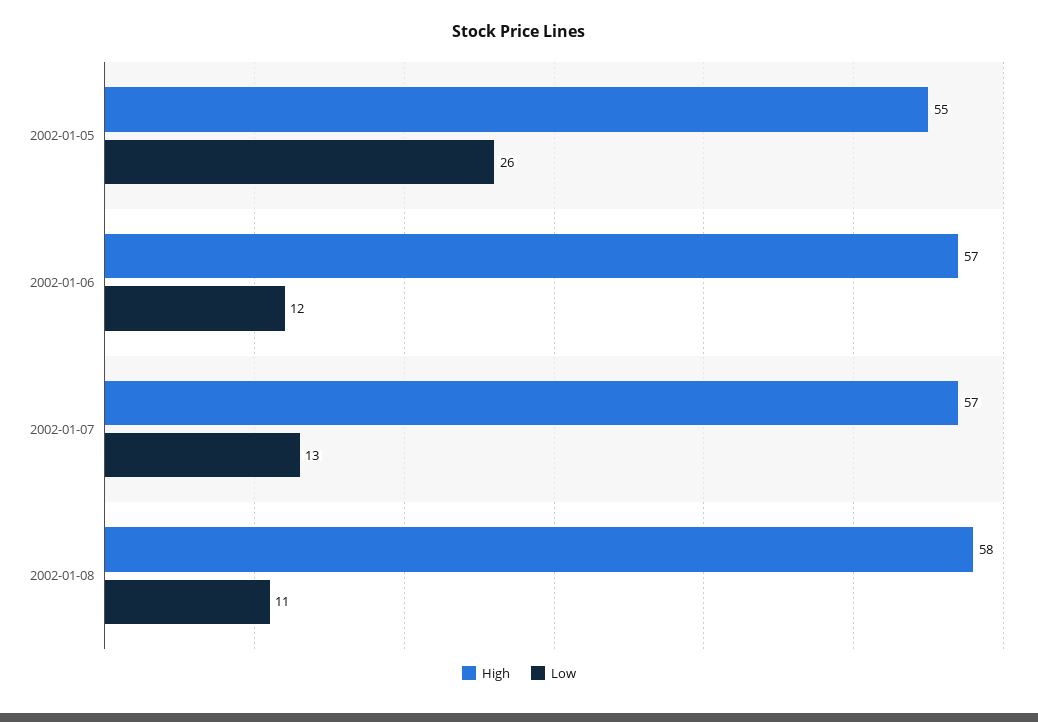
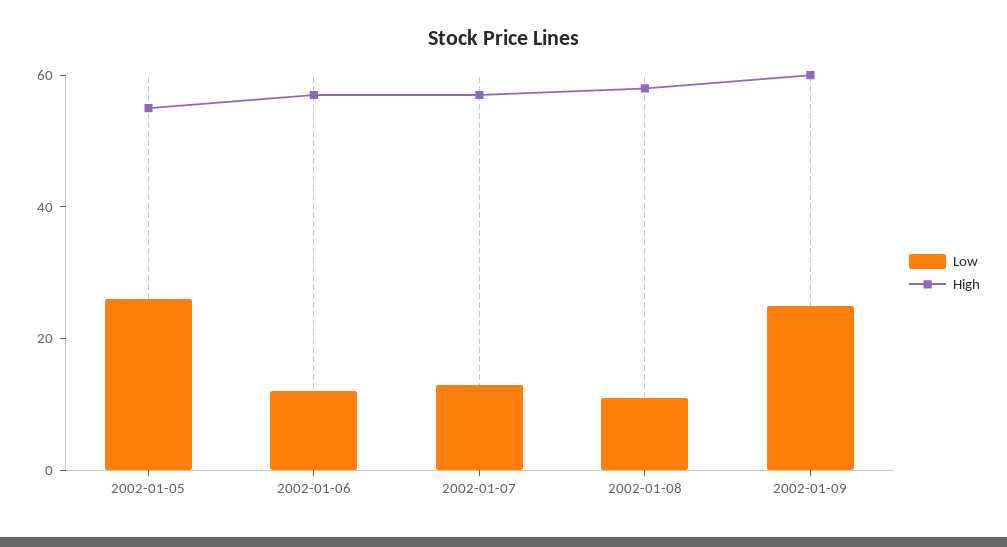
Low, 2002-01-09: none -> 25
High, 2002-01-09: none -> 60

